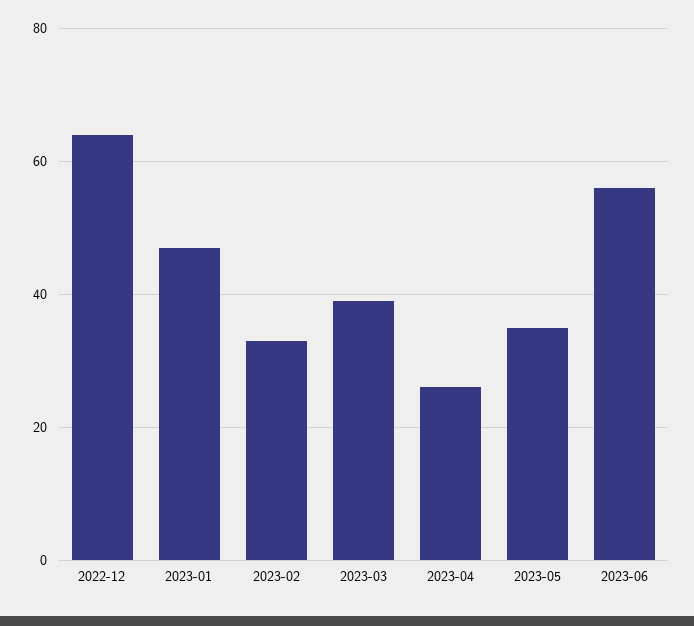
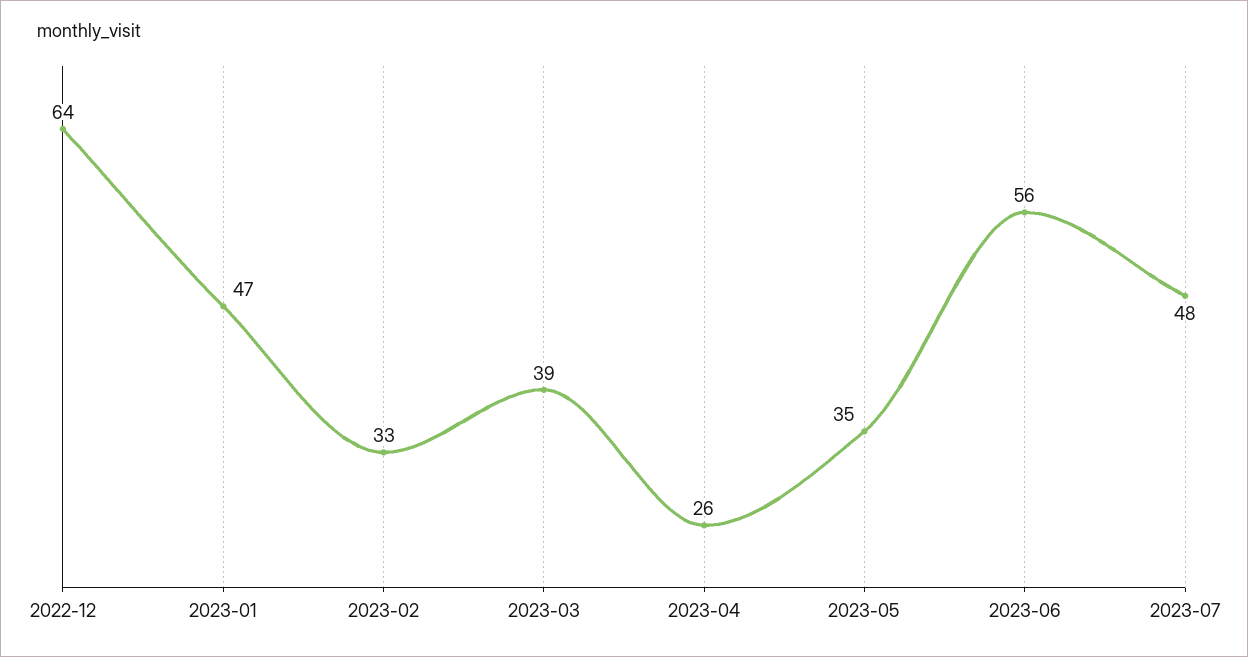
2023-07: none -> 48

